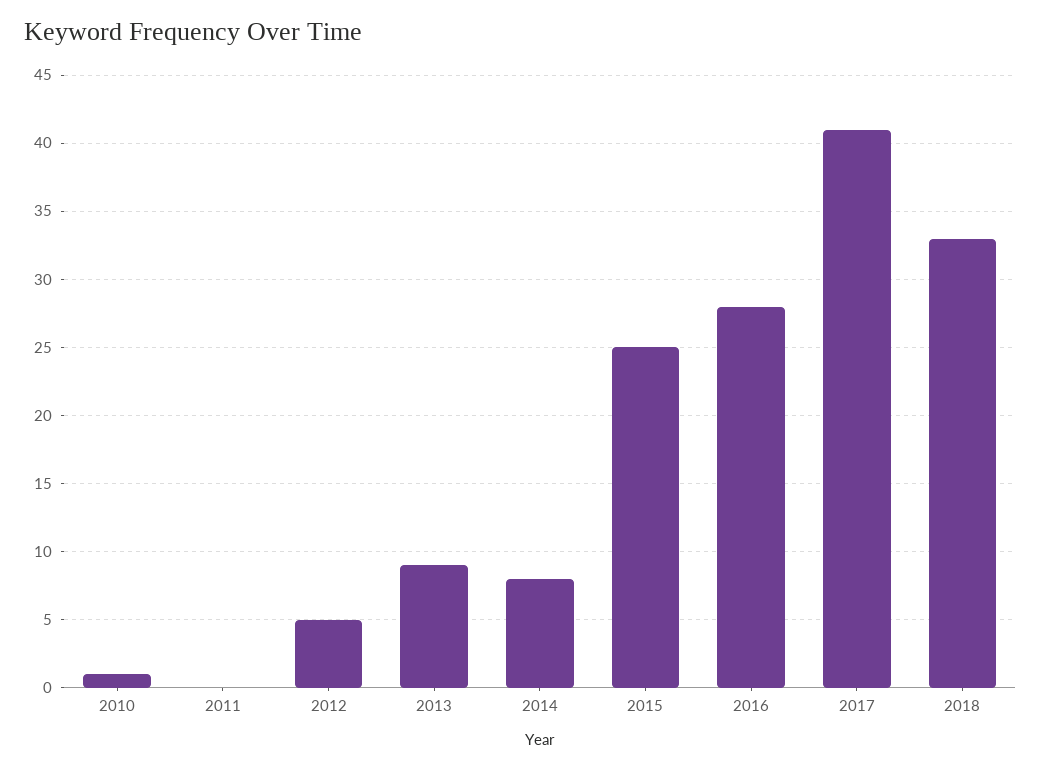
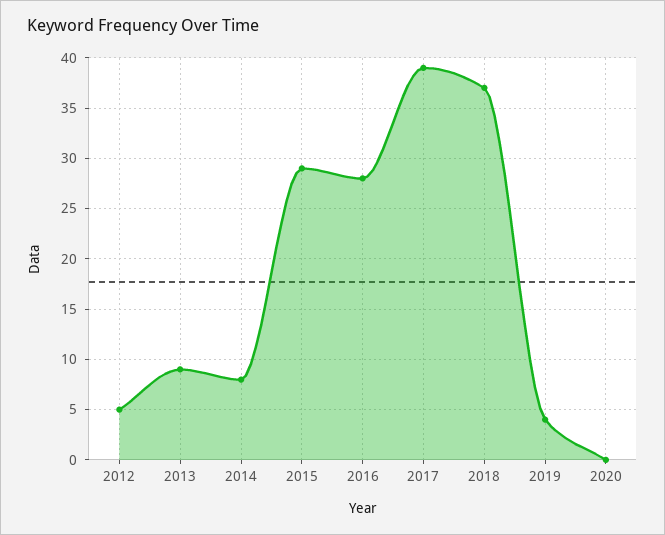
2010: 1 -> none
2011: 0 -> none
2015: 25 -> 29
2017: 41 -> 39
2018: 33 -> 37
2019: none -> 4
2020: none -> 0

